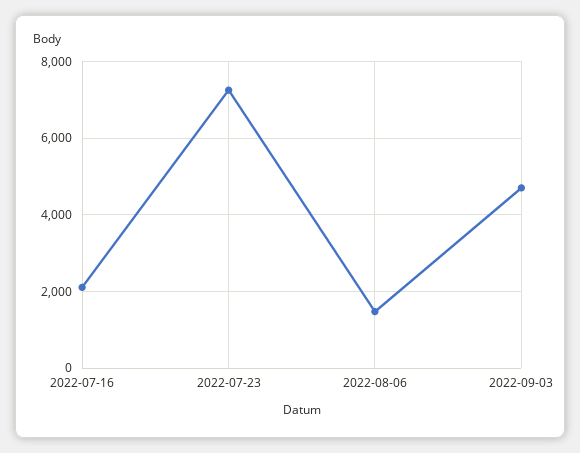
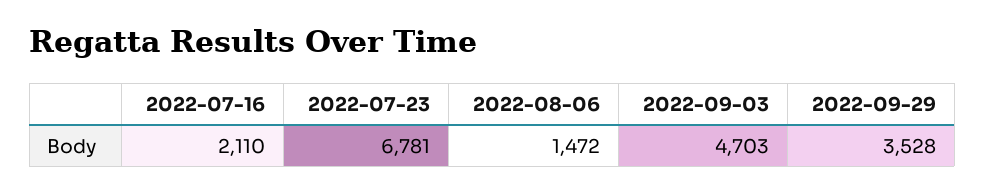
2022-07-23: 7200 -> 6781
2022-09-29: none -> 3528

